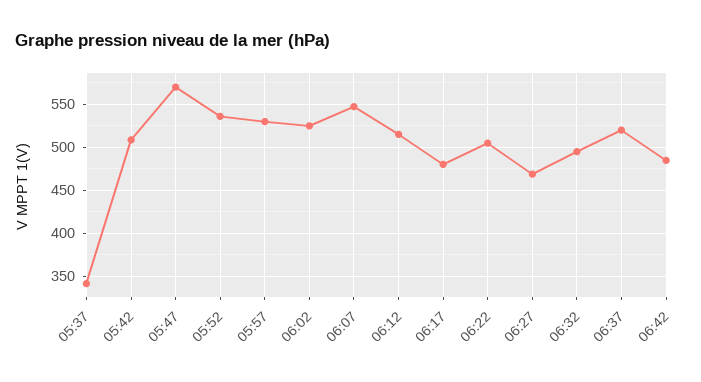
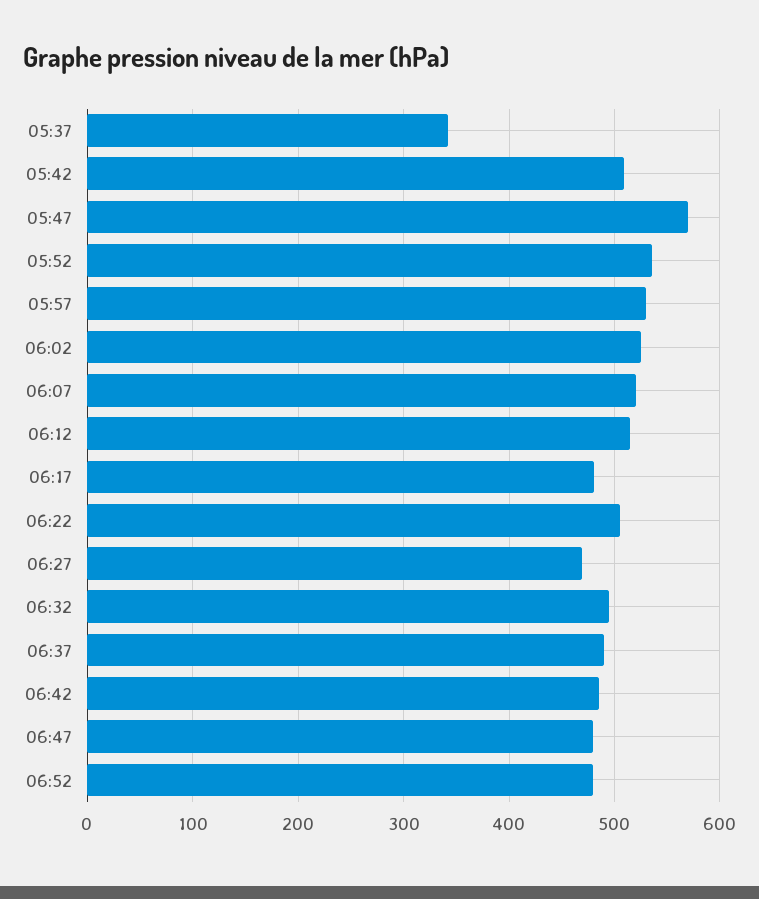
06:07: 550 -> 520
06:37: 520 -> 490
06:47: none -> 480
06:52: none -> 480

